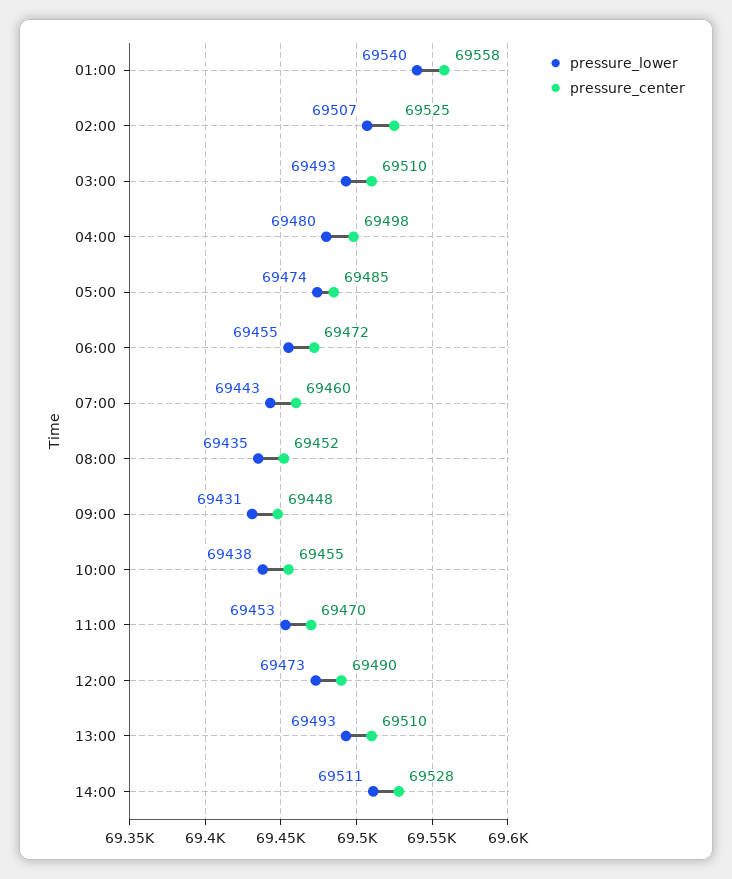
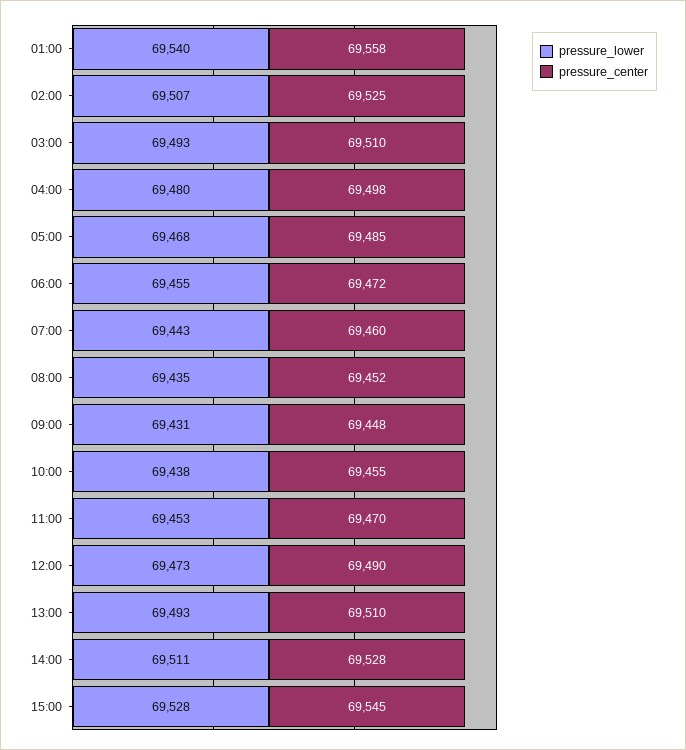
pressure_lower, 05:00: 69474 -> 69468
pressure_lower, 15:00: none -> 69528
pressure_center, 15:00: none -> 69545

